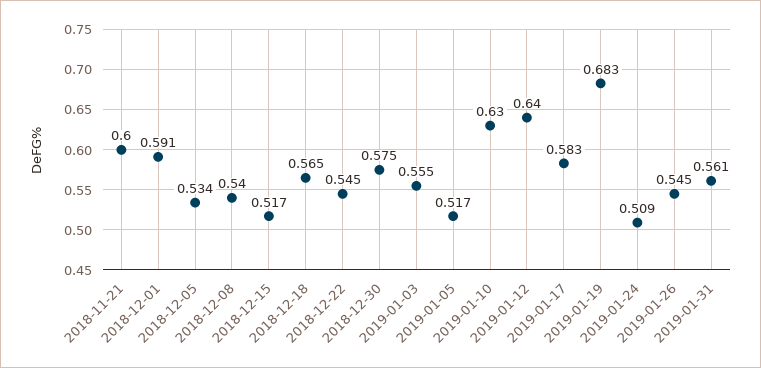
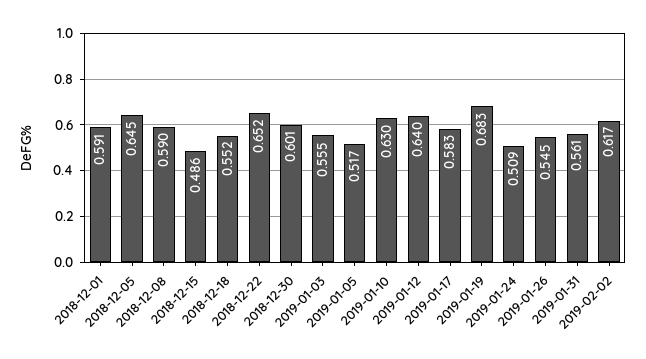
2018-11-21: 0.6 -> none
2018-12-05: 0.534 -> 0.645
2018-12-08: 0.54 -> 0.59
2018-12-15: 0.517 -> 0.486
2018-12-18: 0.565 -> 0.552
2018-12-22: 0.545 -> 0.652
2018-12-30: 0.575 -> 0.601
2019-02-02: none -> 0.617

